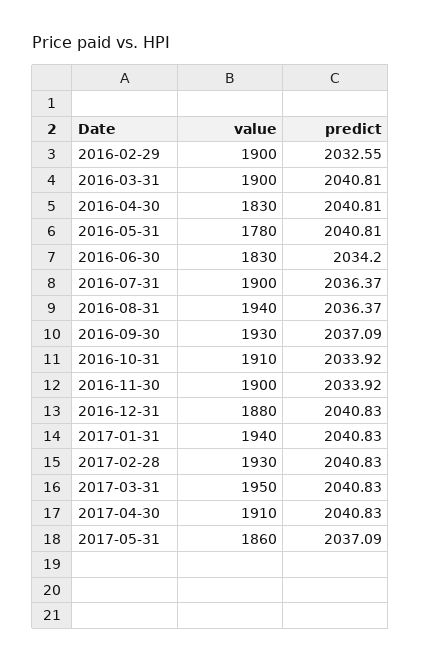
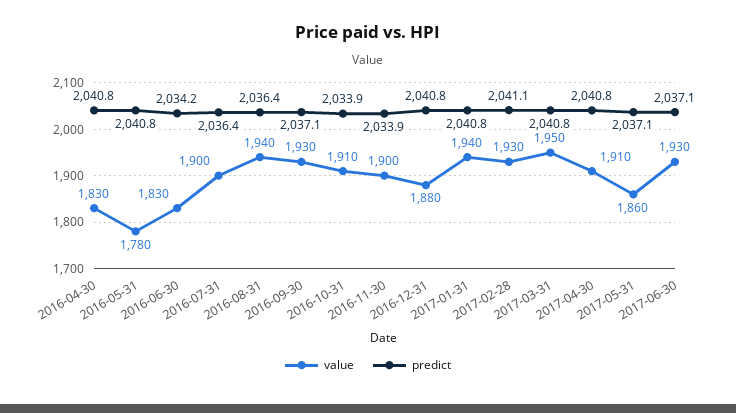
value, 2016-02-29: 1900 -> none
predict, 2016-02-29: 2032.55 -> none
value, 2016-03-31: 1900 -> none
predict, 2016-03-31: 2040.81 -> none
predict, 2017-02-28: 2040.83 -> 2041.1
value, 2017-06-30: none -> 1930
predict, 2017-06-30: none -> 2037.1

